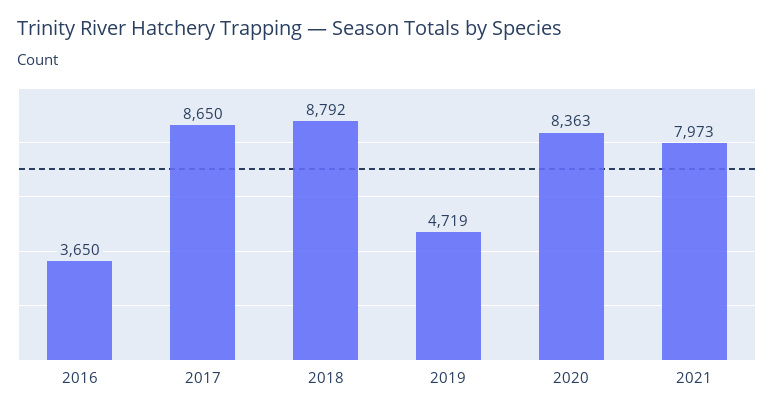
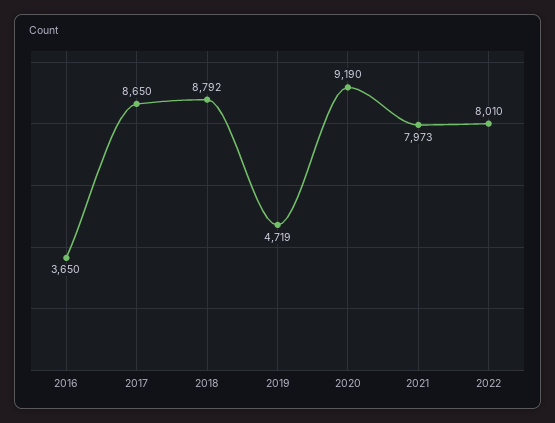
2020: 8363 -> 9190
2022: none -> 8010

